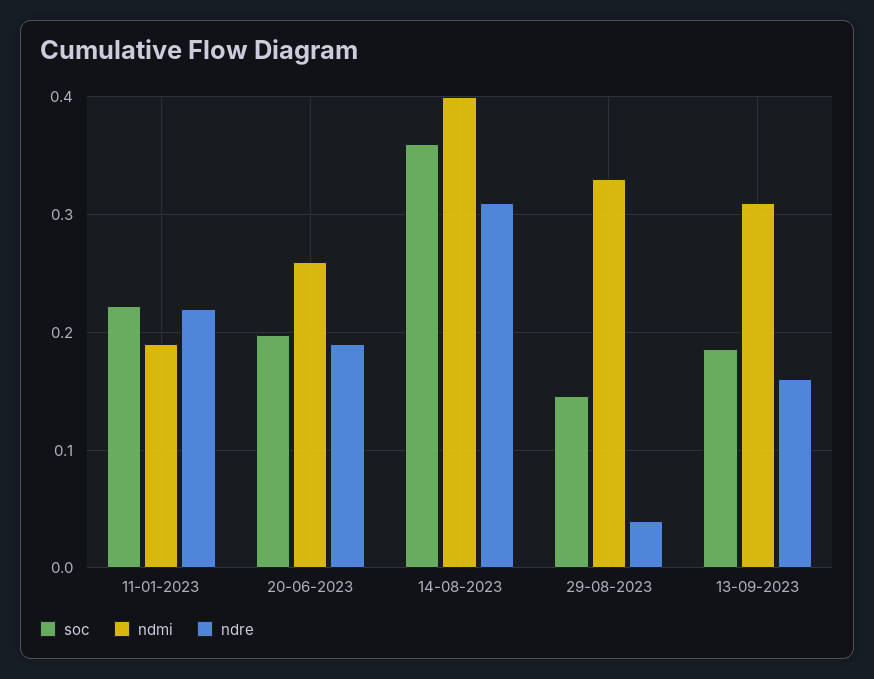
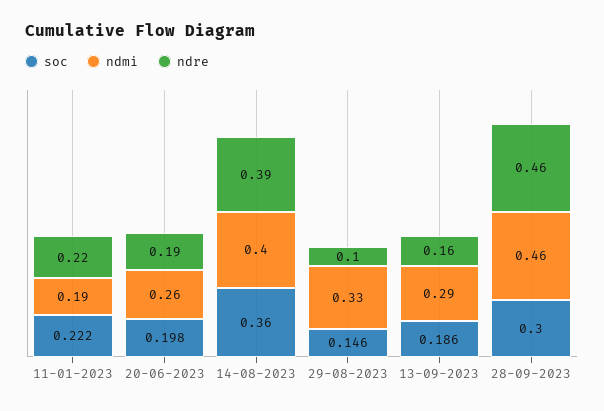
ndre, 14-08-2023: 0.31 -> 0.39
ndre, 29-08-2023: 0.04 -> 0.1
ndmi, 13-09-2023: 0.31 -> 0.29
soc, 28-09-2023: none -> 0.3
ndmi, 28-09-2023: none -> 0.46
ndre, 28-09-2023: none -> 0.46

